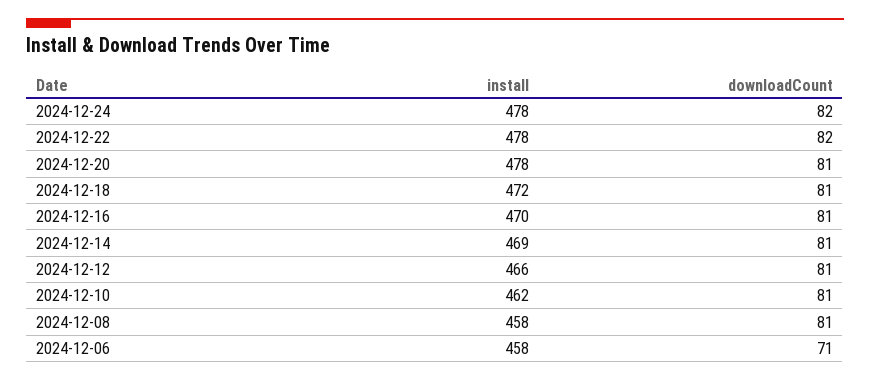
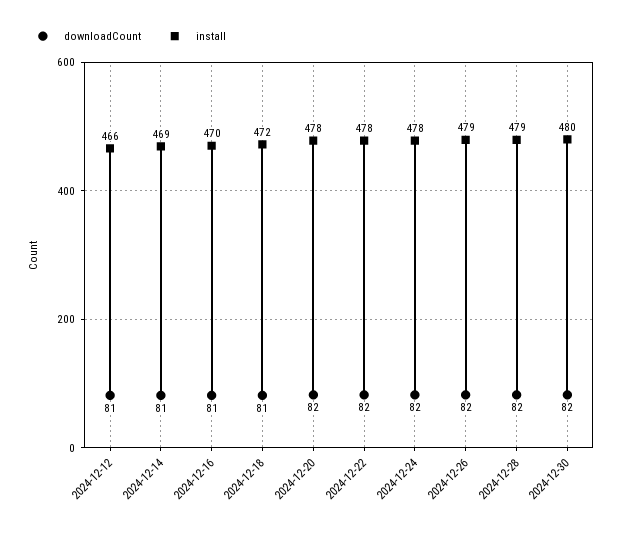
downloadCount, 2024-12-20: 81 -> 82
install, 2024-12-10: 462 -> none
downloadCount, 2024-12-10: 81 -> none
install, 2024-12-08: 458 -> none
downloadCount, 2024-12-08: 81 -> none
install, 2024-12-06: 458 -> none
downloadCount, 2024-12-06: 71 -> none
downloadCount, 2024-12-26: none -> 82
install, 2024-12-26: none -> 479
downloadCount, 2024-12-28: none -> 82
install, 2024-12-28: none -> 479
downloadCount, 2024-12-30: none -> 82
install, 2024-12-30: none -> 480

